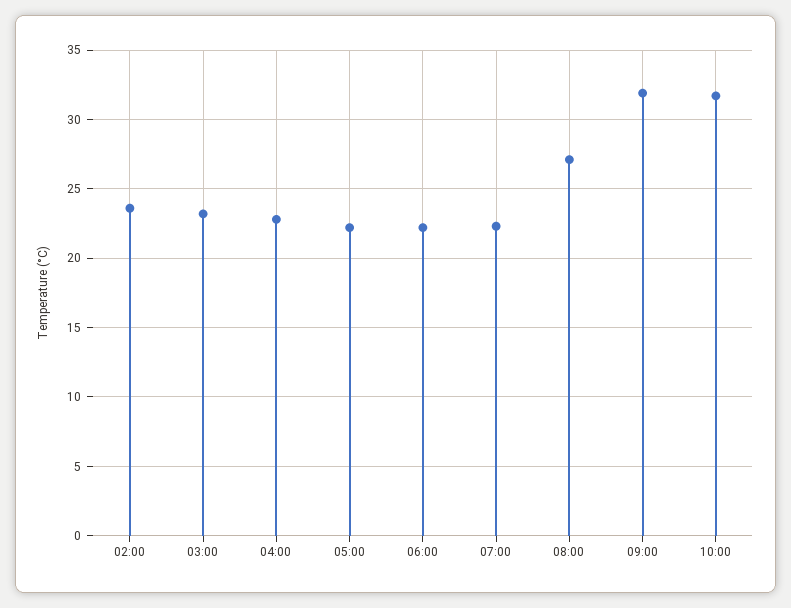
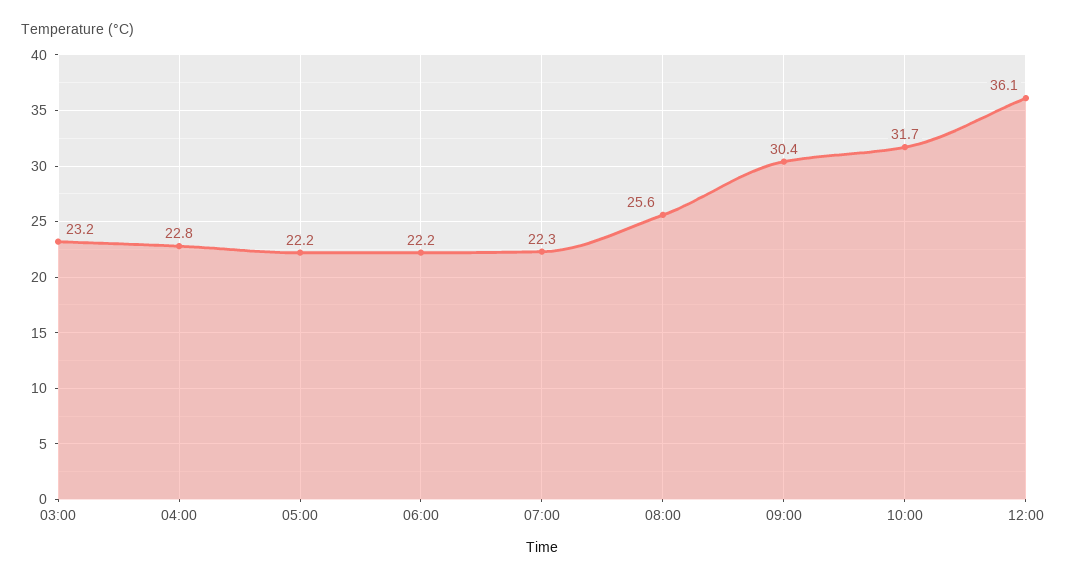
02:00: 23.5 -> none
08:00: 27 -> 25.6
09:00: 32 -> 30.4
12:00: none -> 36.1

